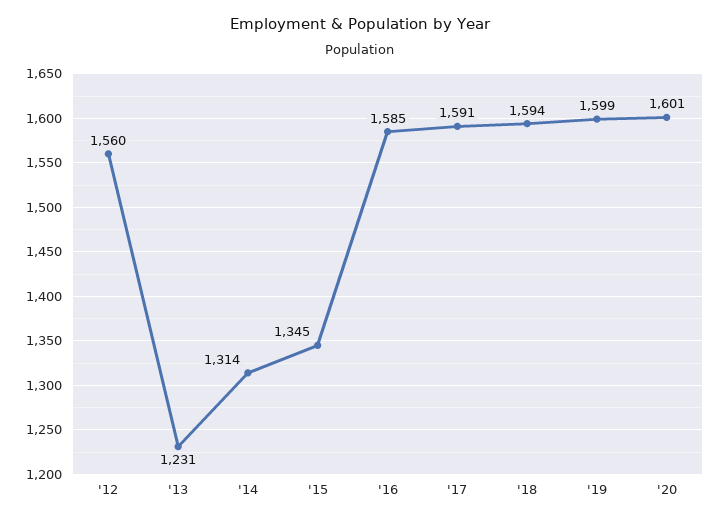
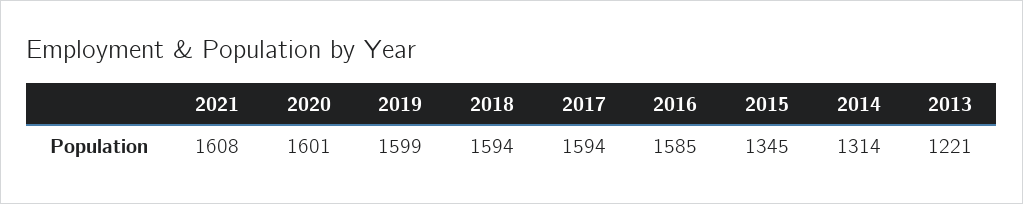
'12: 1560 -> none
'13: 1231 -> 1221
'17: 1591 -> 1594
2021: none -> 1608

